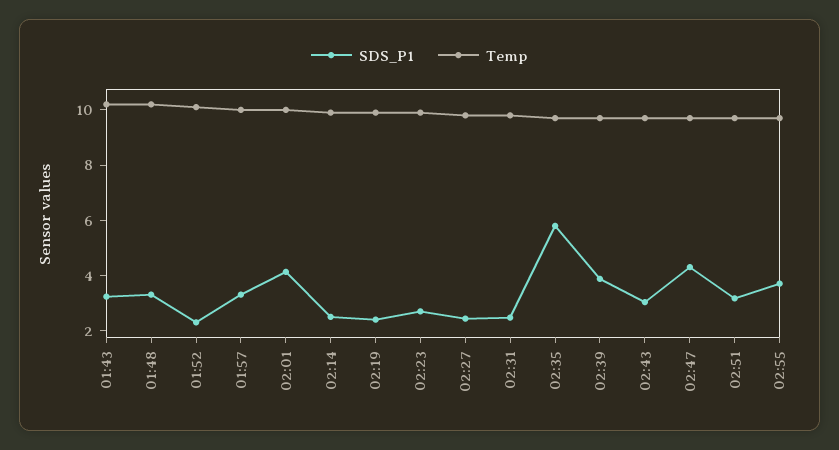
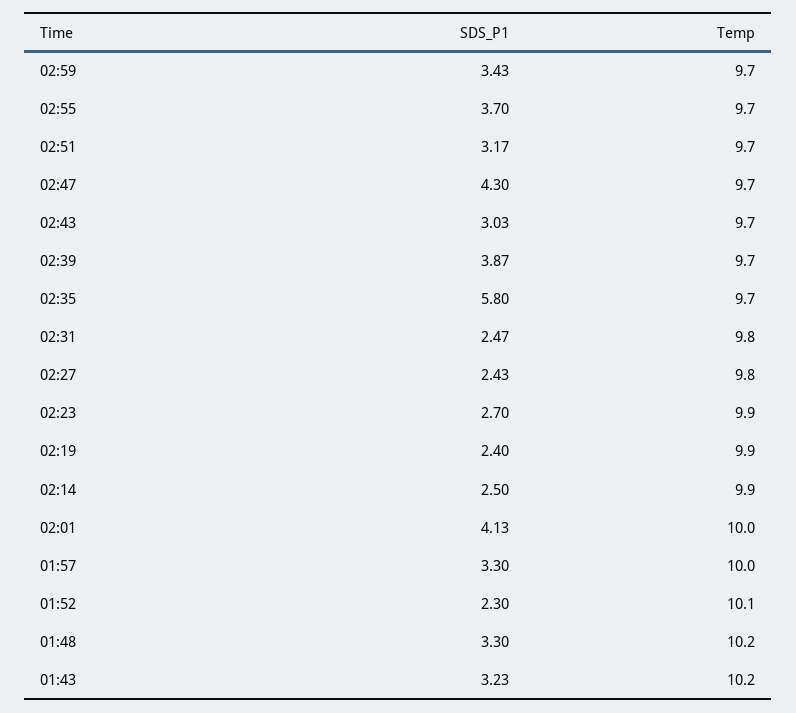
SDS_P1, 02:59: none -> 3.43
Temp, 02:59: none -> 9.7

